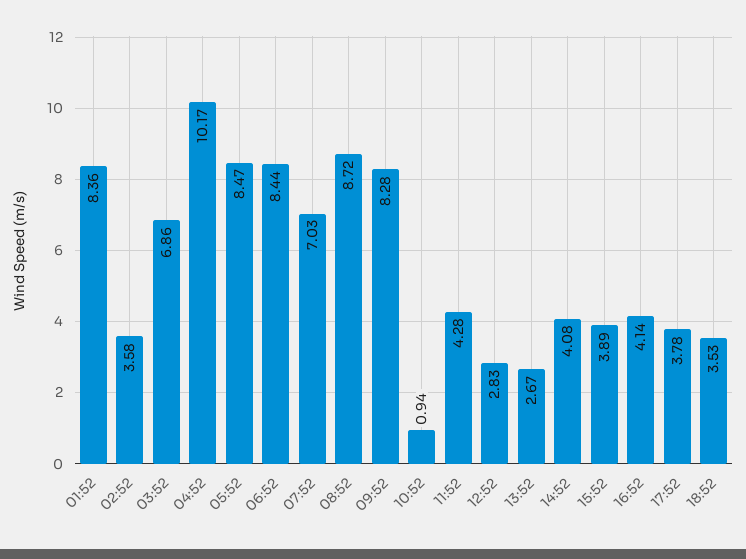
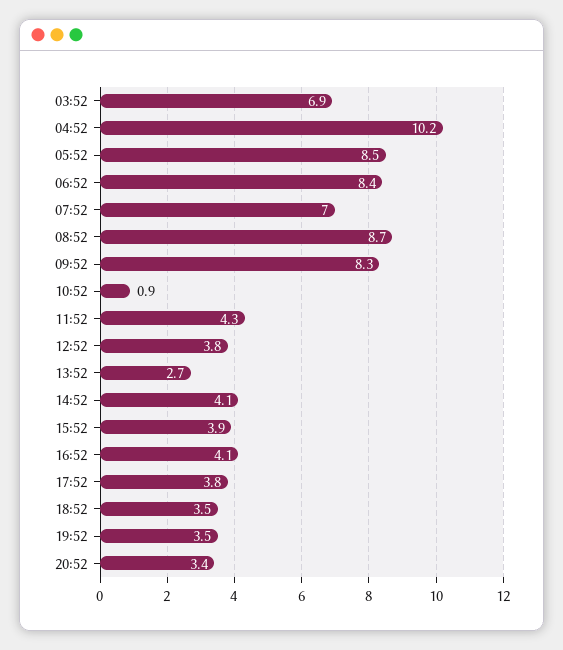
01:52: 8.36 -> none
02:52: 3.58 -> none
12:52: 2.83 -> 3.8
19:52: none -> 3.5
20:52: none -> 3.4

